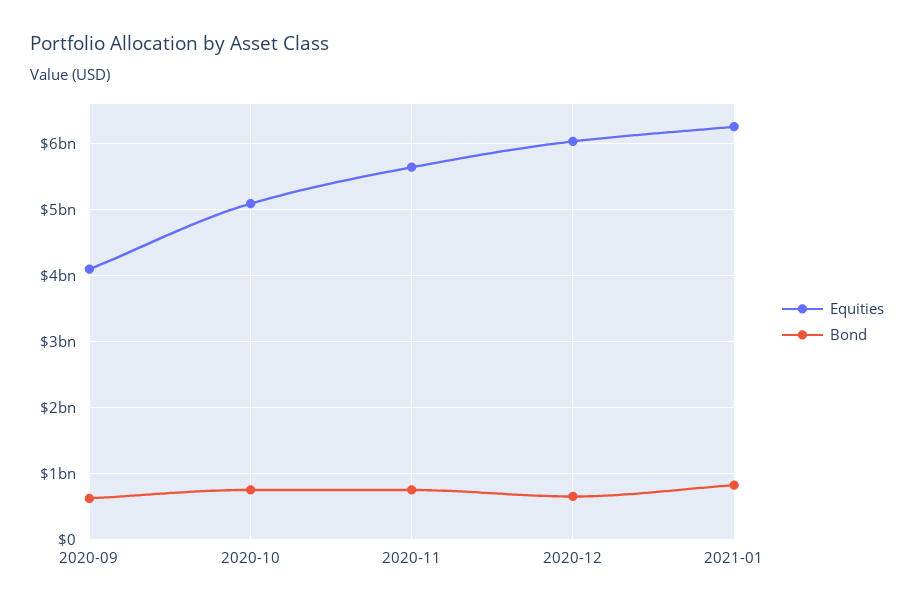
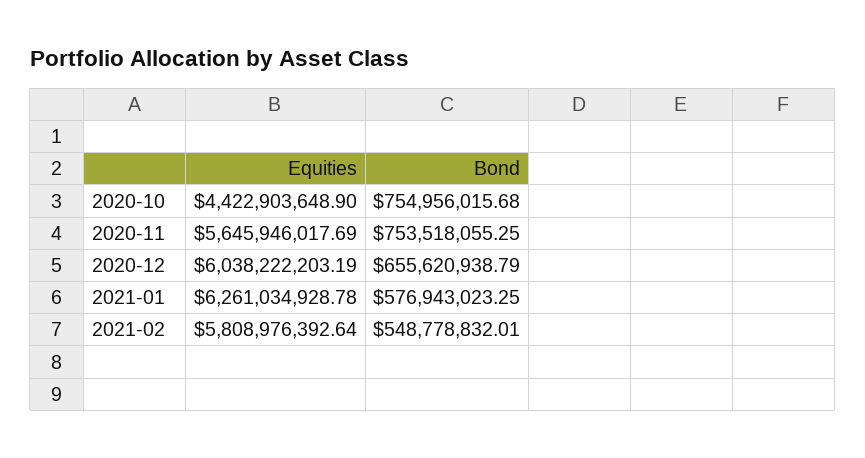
Equities, 2020-09: 4100000000 -> none
Bond, 2020-09: 600000000 -> none
Equities, 2020-10: 5100000000 -> 4422903648.9
Bond, 2021-01: 800000000 -> 576943023.25
Equities, 2021-02: none -> 5808976392.64
Bond, 2021-02: none -> 548778832.01

